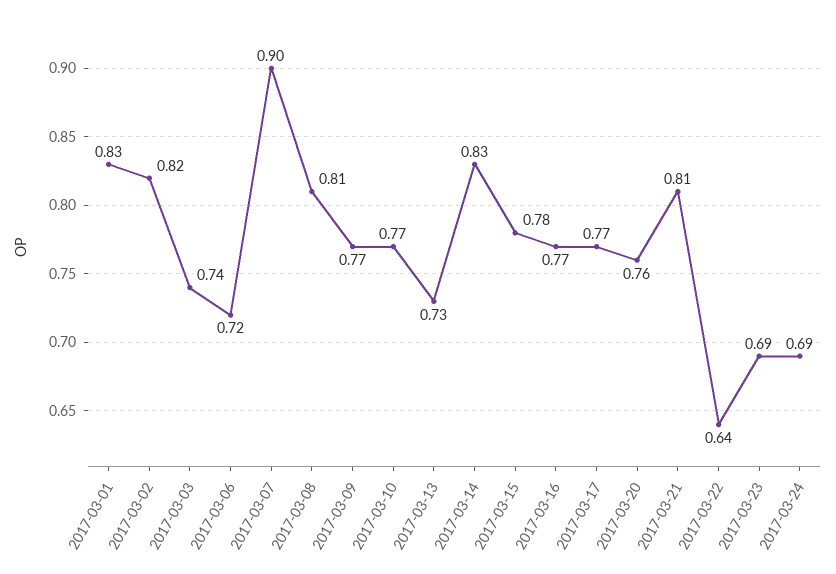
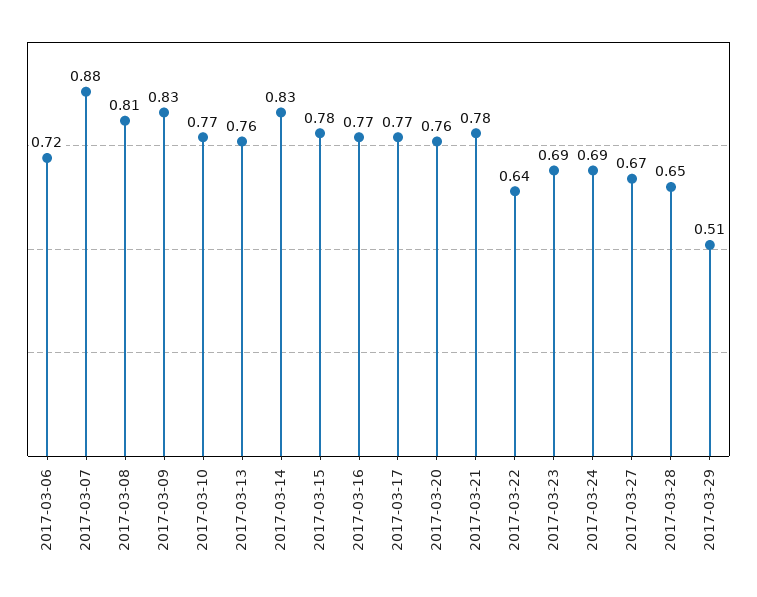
2017-03-01: 0.83 -> none
2017-03-02: 0.82 -> none
2017-03-03: 0.74 -> none
2017-03-07: 0.9 -> 0.88
2017-03-09: 0.77 -> 0.83
2017-03-13: 0.73 -> 0.76
2017-03-21: 0.81 -> 0.78
2017-03-27: none -> 0.67
2017-03-28: none -> 0.65
2017-03-29: none -> 0.51

